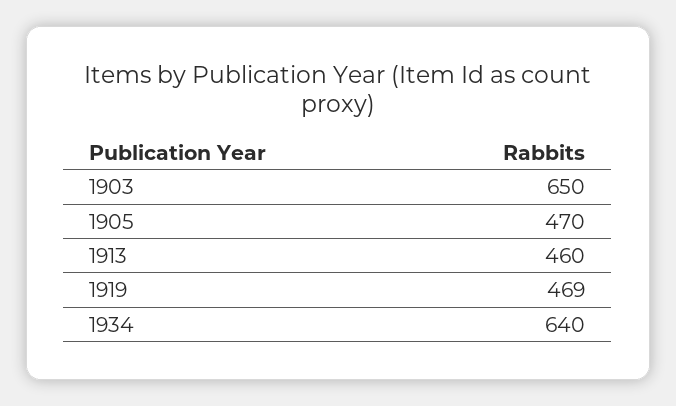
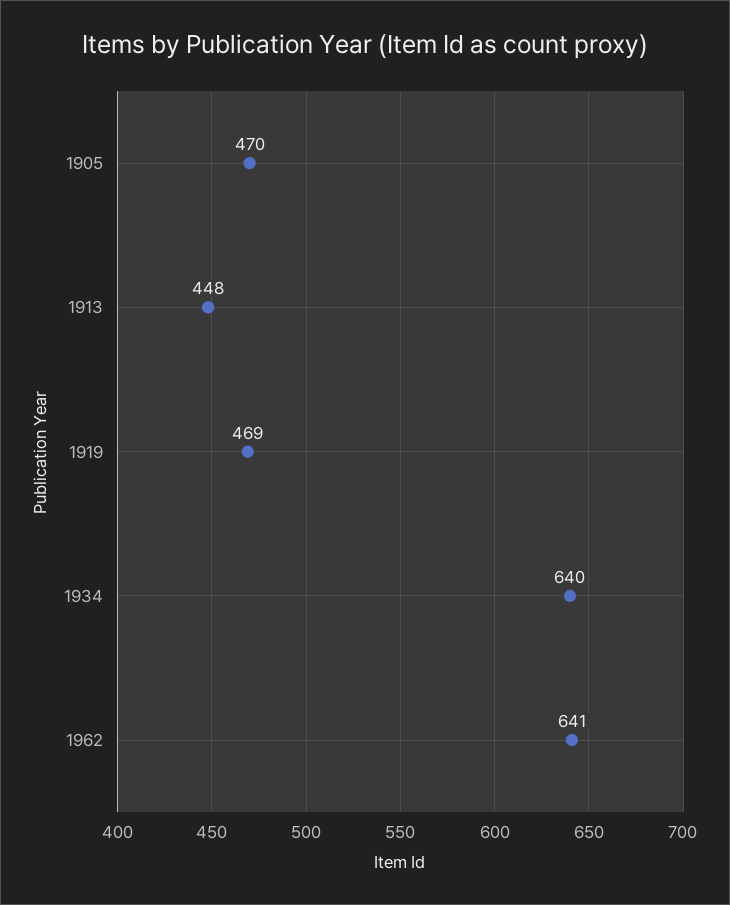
1903: 650 -> none
1913: 460 -> 448
1962: none -> 641

